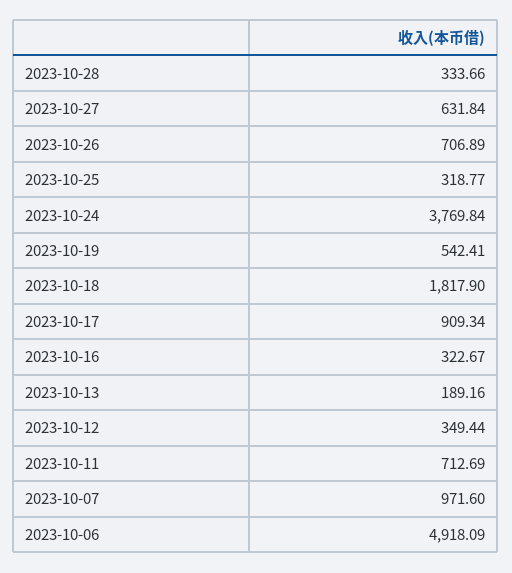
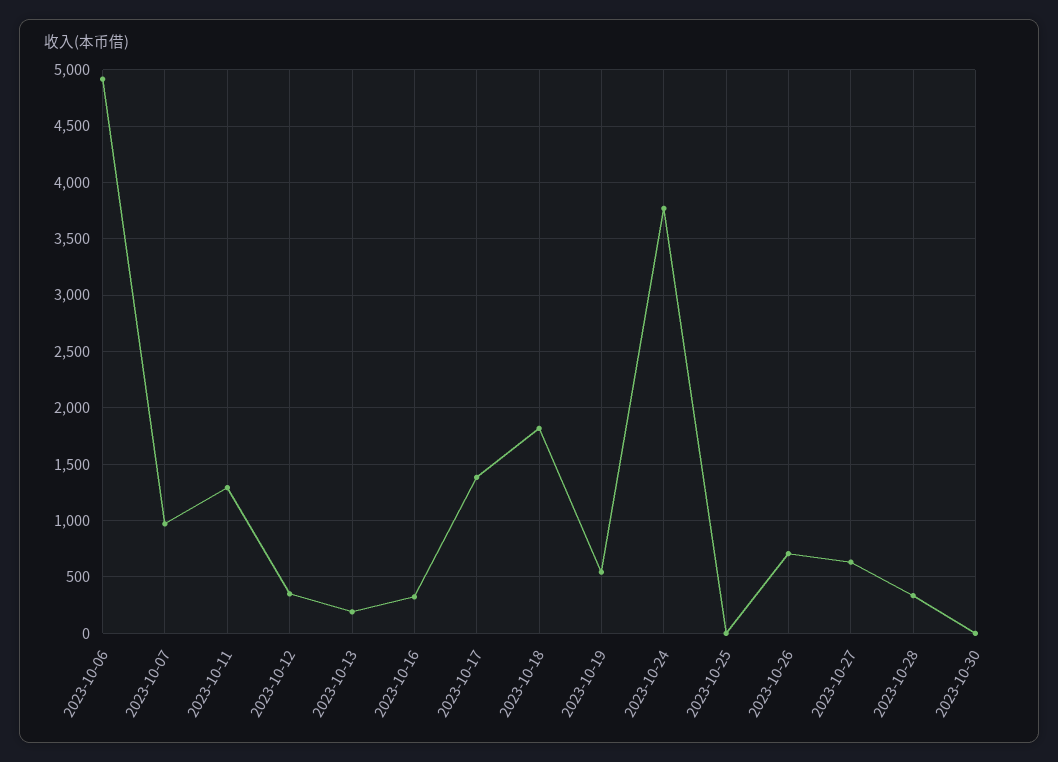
2023-10-25: 318.77 -> 0
2023-10-17: 909.34 -> 1400
2023-10-11: 712.69 -> 1300
2023-10-30: none -> 0

